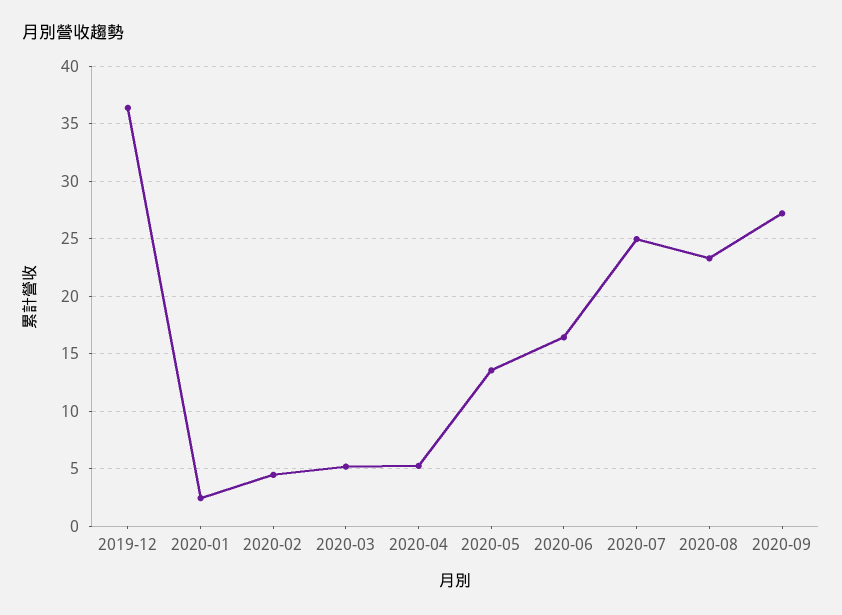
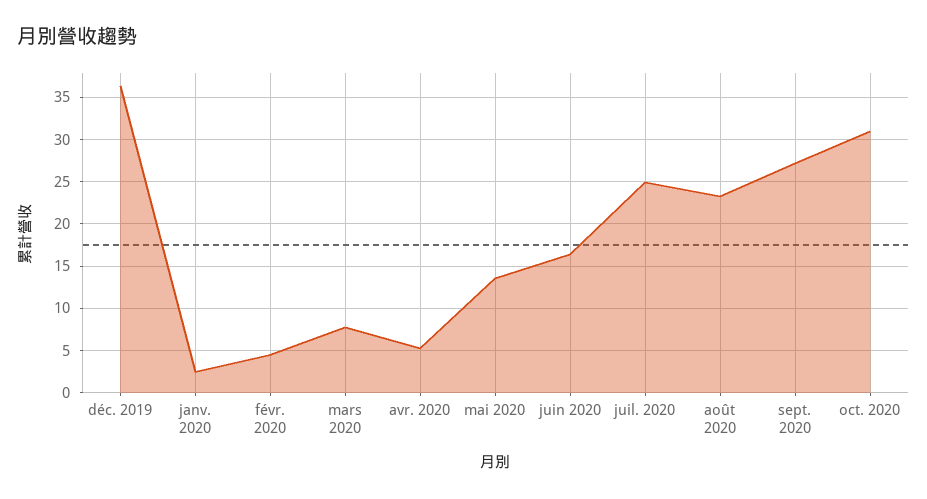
2020-03: 5 -> 8
oct. 2020: none -> 31

